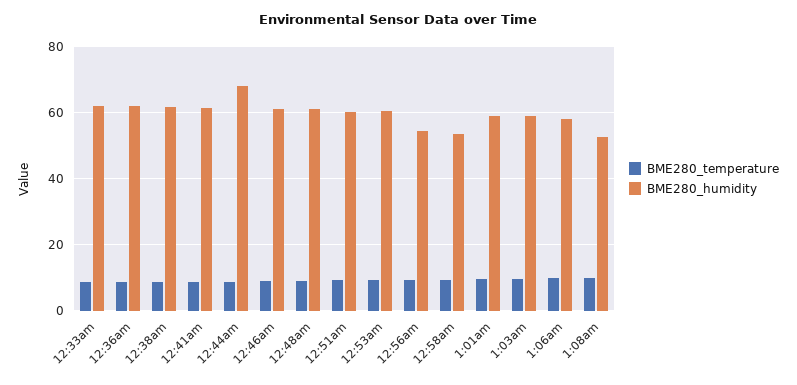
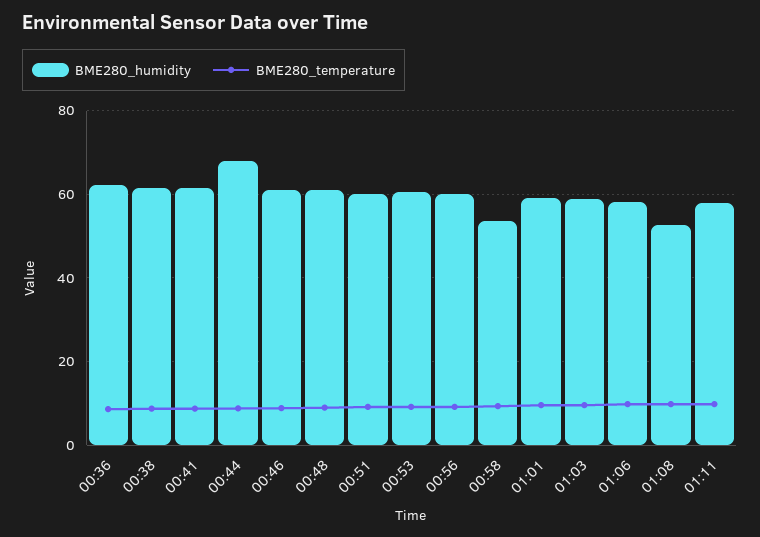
BME280_temperature, 12:33am: 8 -> none
BME280_humidity, 12:33am: 62 -> none
BME280_humidity, 12:56am: 54 -> 60
BME280_humidity, 01:11: none -> 58
BME280_temperature, 01:11: none -> 10

